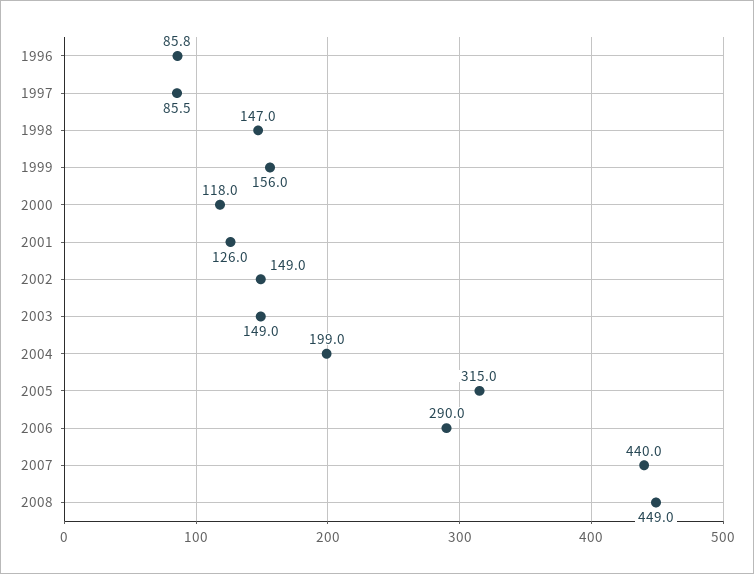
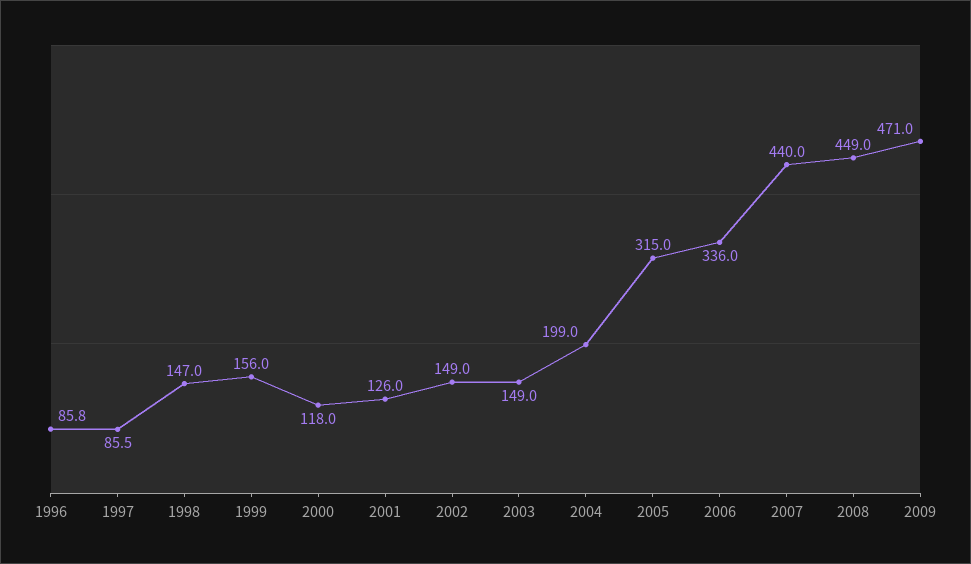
2006: 290 -> 336
2009: none -> 471

